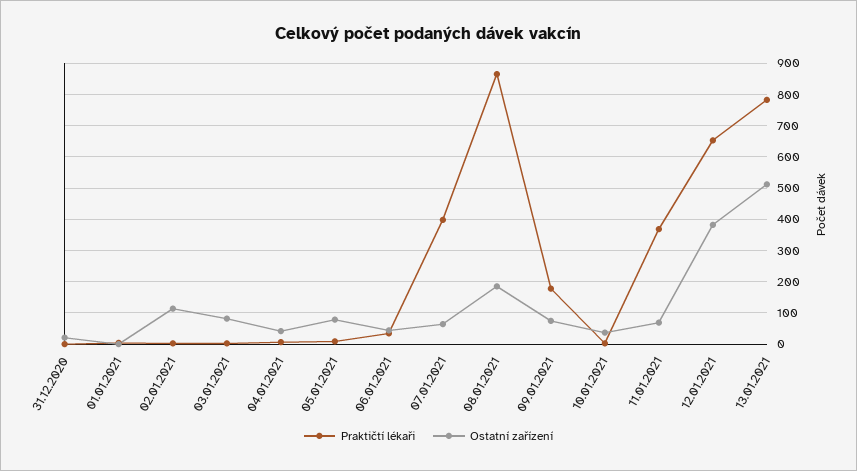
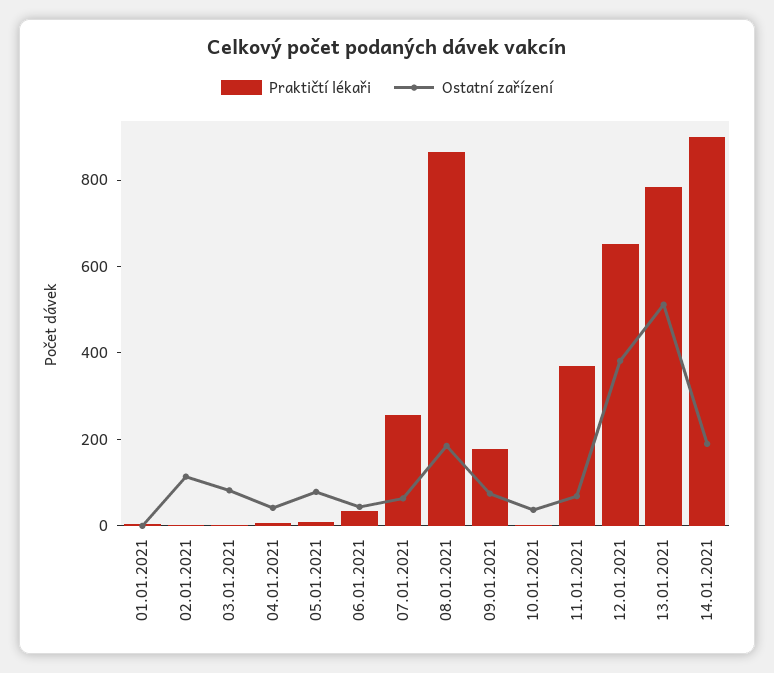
Praktičtí lékaři, 31.12.2020: 0 -> none
Ostatní zařízení, 31.12.2020: 20 -> none
Praktičtí lékaři, 07.01.2021: 400 -> 250
Praktičtí lékaři, 14.01.2021: none -> 900
Ostatní zařízení, 14.01.2021: none -> 200

